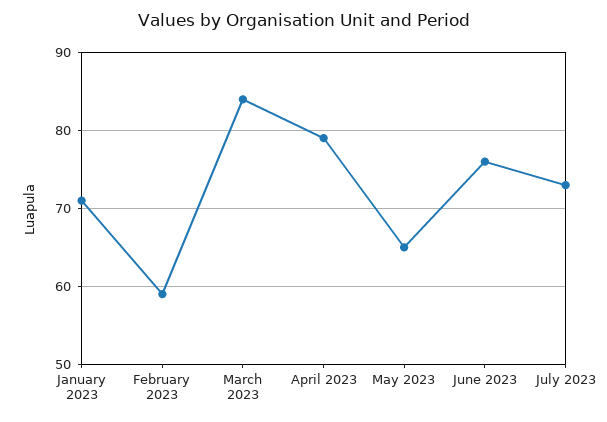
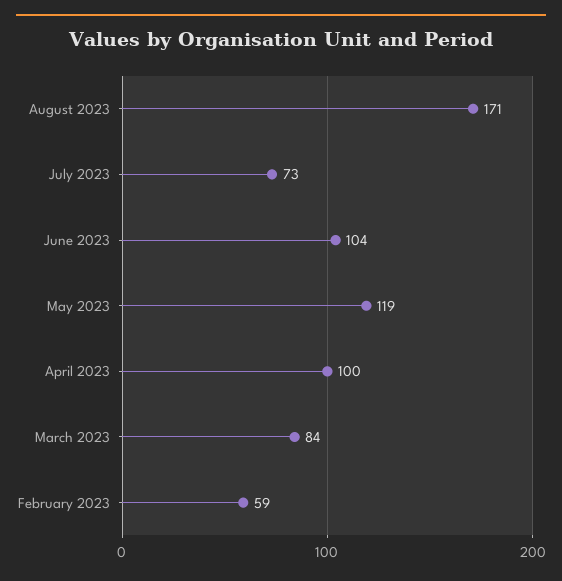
January 2023: 71 -> none
April 2023: 79 -> 100
May 2023: 65 -> 119
June 2023: 76 -> 104
August 2023: none -> 171

